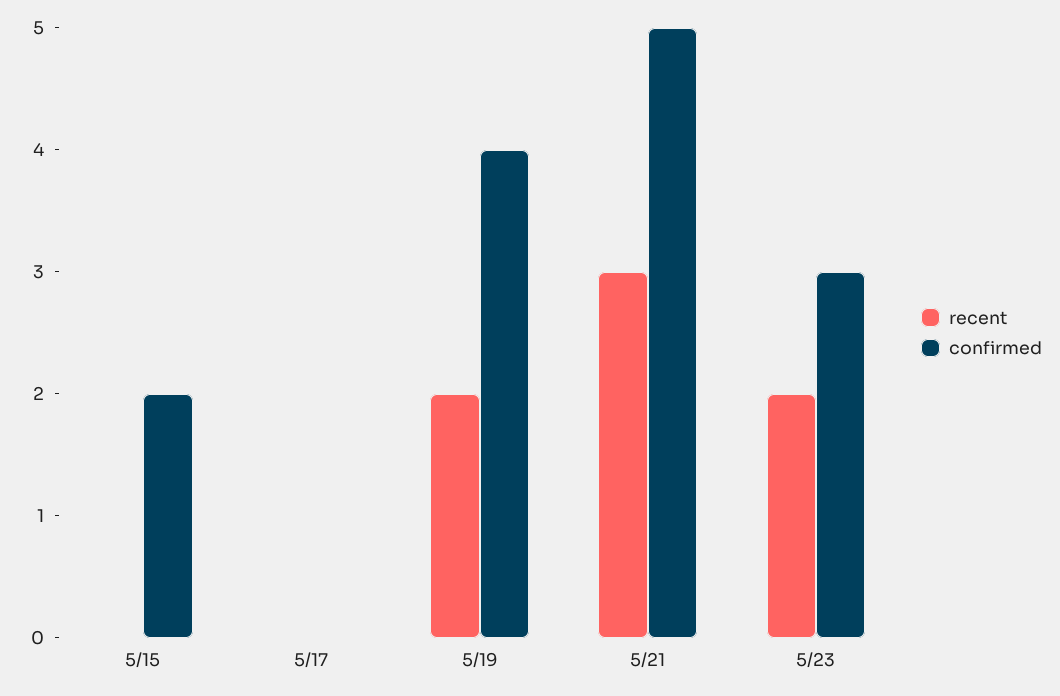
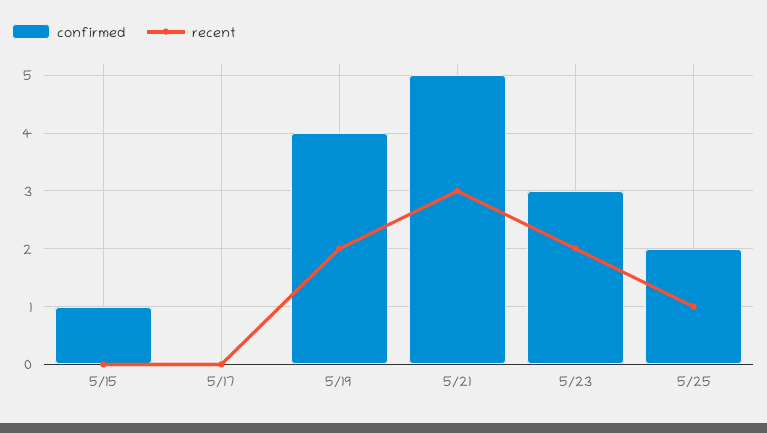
confirmed, 5/15: 2 -> 1
confirmed, 5/25: none -> 2
recent, 5/25: none -> 1

